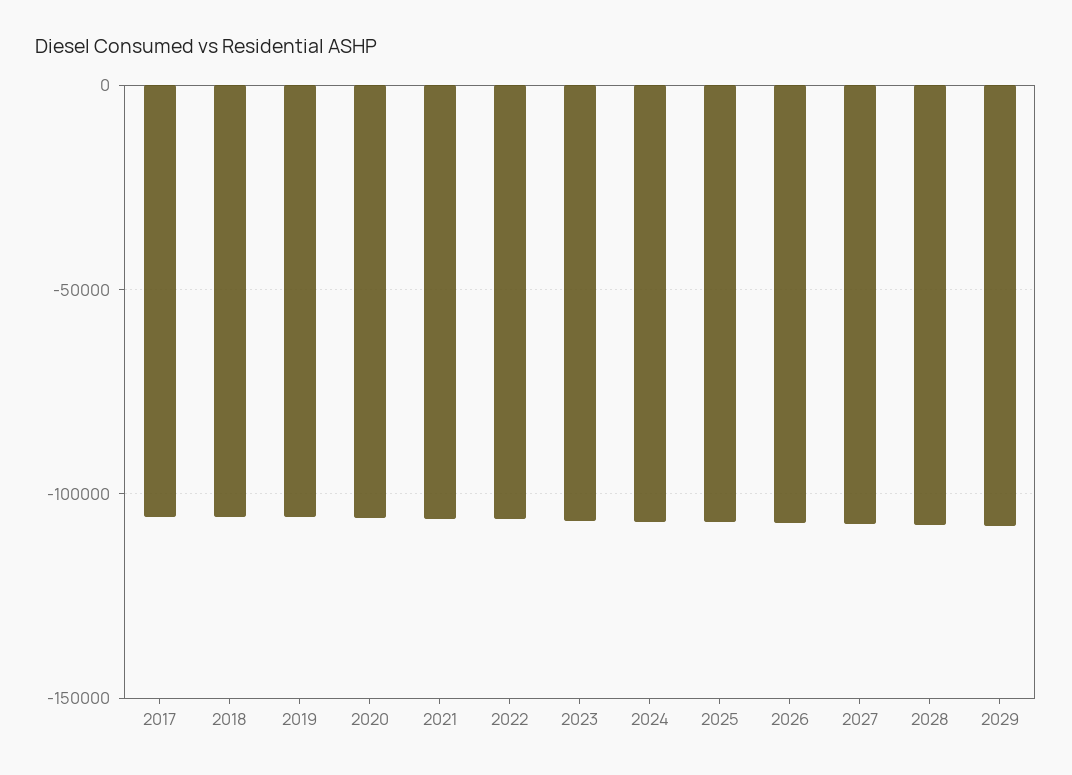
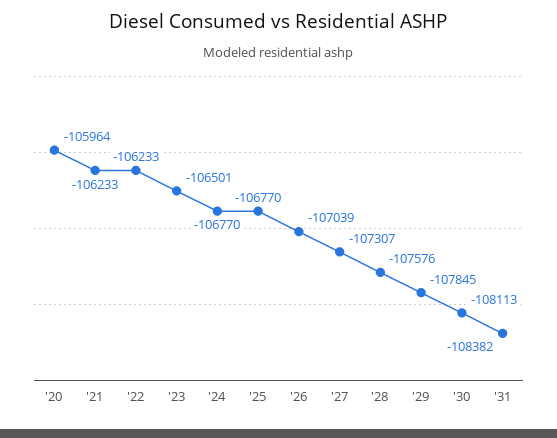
2017: -105000 -> none
2018: -105000 -> none
2019: -105000 -> none
'30: none -> -108113
'31: none -> -108382

